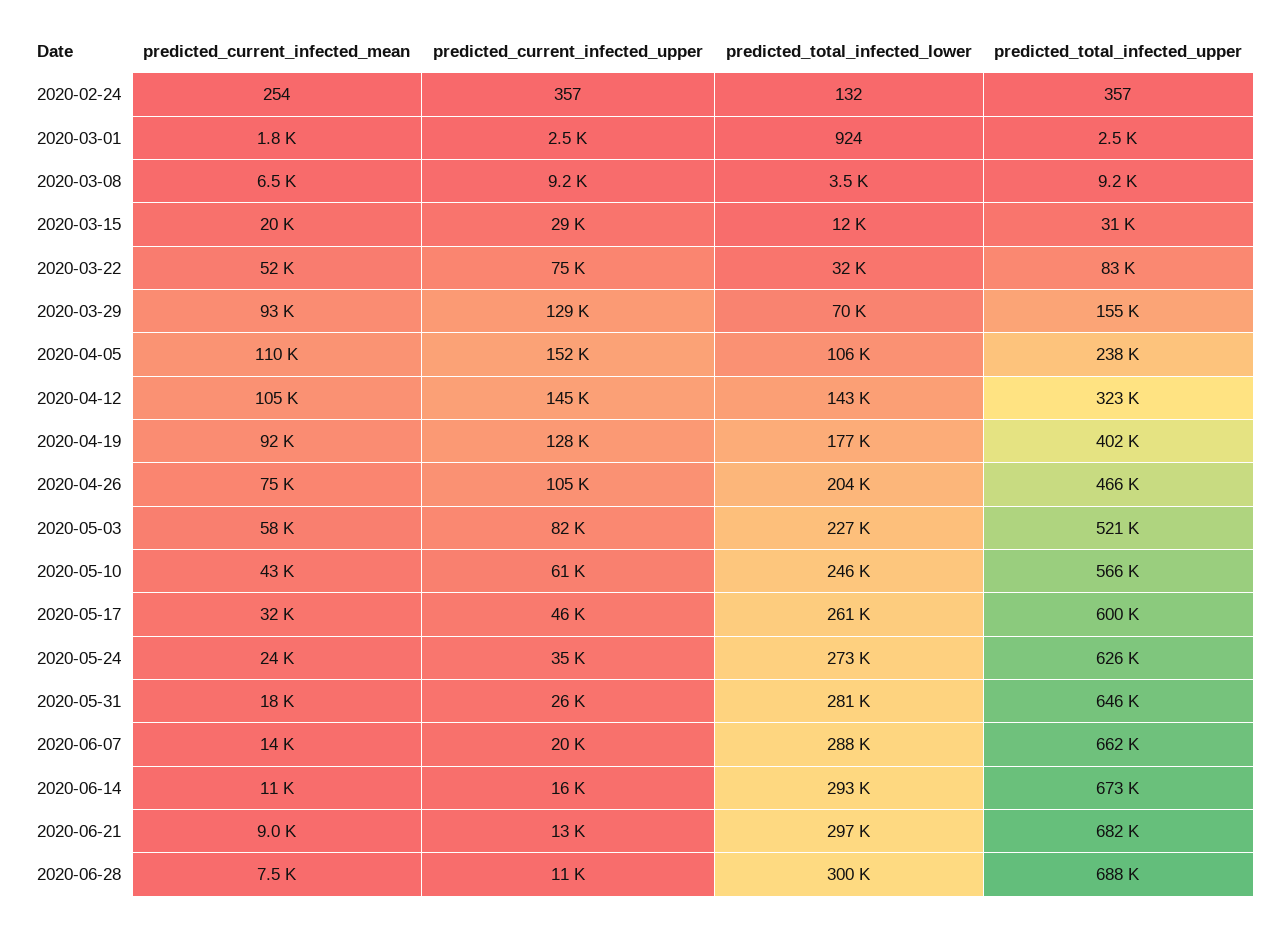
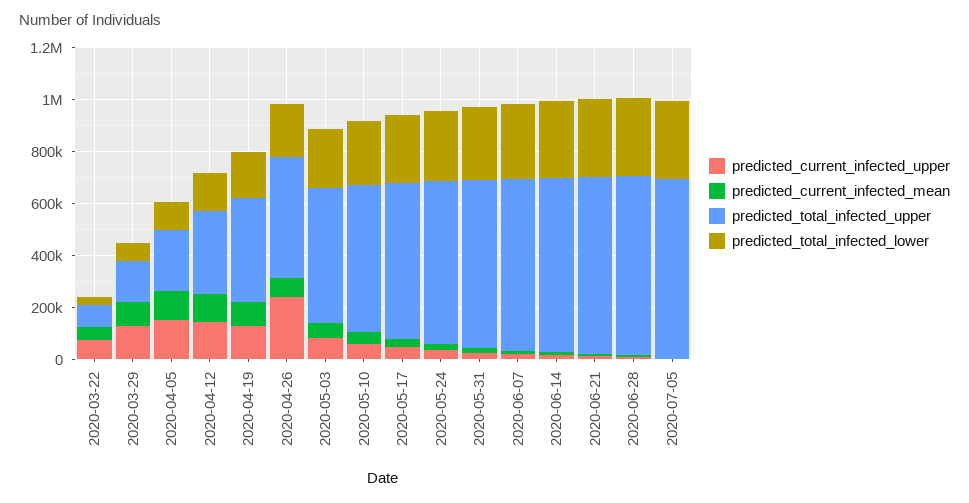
predicted_current_infected_mean, 2020-02-24: 254 -> none
predicted_current_infected_upper, 2020-02-24: 357 -> none
predicted_total_infected_lower, 2020-02-24: 132 -> none
predicted_total_infected_upper, 2020-02-24: 357 -> none
predicted_current_infected_mean, 2020-03-01: 1800 -> none
predicted_current_infected_upper, 2020-03-01: 2500 -> none
predicted_total_infected_lower, 2020-03-01: 924 -> none
predicted_total_infected_upper, 2020-03-01: 2500 -> none
predicted_current_infected_mean, 2020-03-08: 6500 -> none
predicted_current_infected_upper, 2020-03-08: 9200 -> none
predicted_total_infected_lower, 2020-03-08: 3500 -> none
predicted_total_infected_upper, 2020-03-08: 9200 -> none
predicted_current_infected_mean, 2020-03-15: 20000 -> none
predicted_current_infected_upper, 2020-03-15: 29000 -> none
predicted_total_infected_lower, 2020-03-15: 12000 -> none
predicted_total_infected_upper, 2020-03-15: 31000 -> none
predicted_current_infected_upper, 2020-04-26: 105000 -> 250000
predicted_current_infected_upper, 2020-07-05: none -> 0
predicted_current_infected_mean, 2020-07-05: none -> 0
predicted_total_infected_upper, 2020-07-05: none -> 700000
predicted_total_infected_lower, 2020-07-05: none -> 300000

